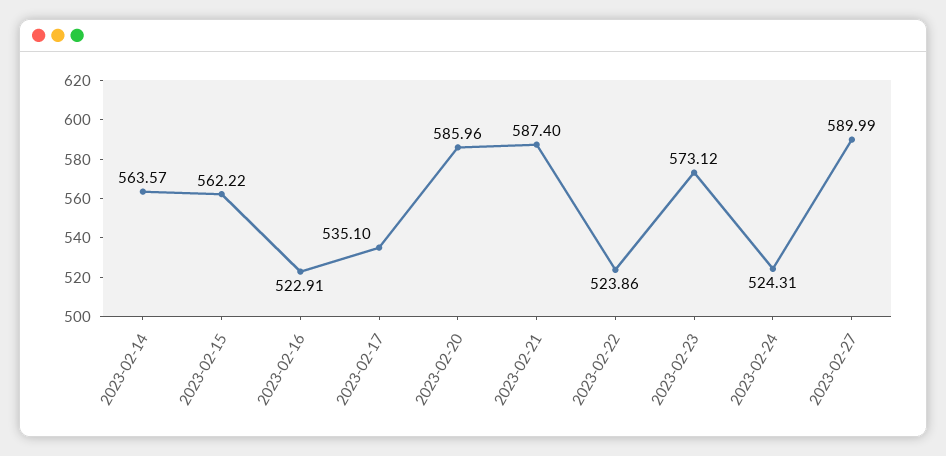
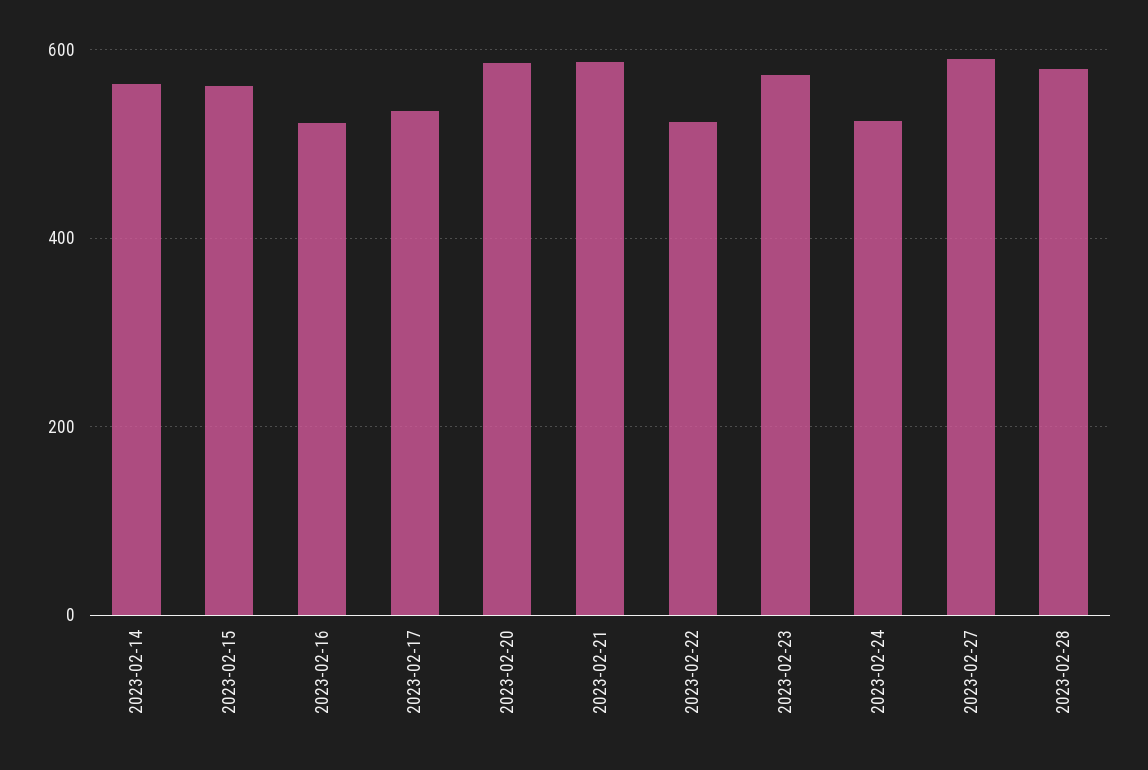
2023-02-28: none -> 580

